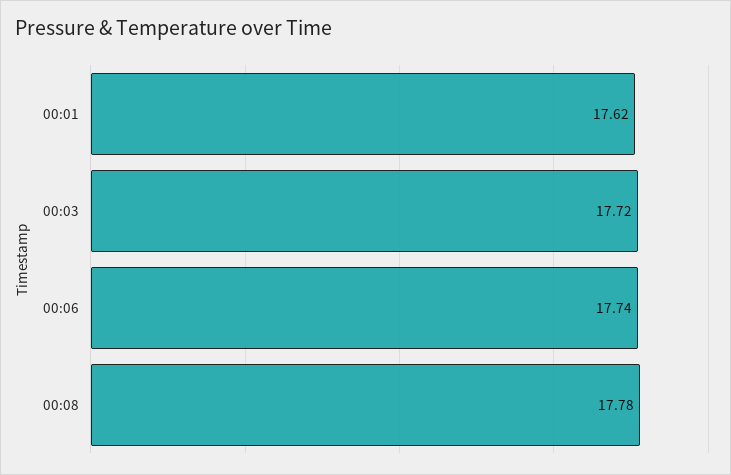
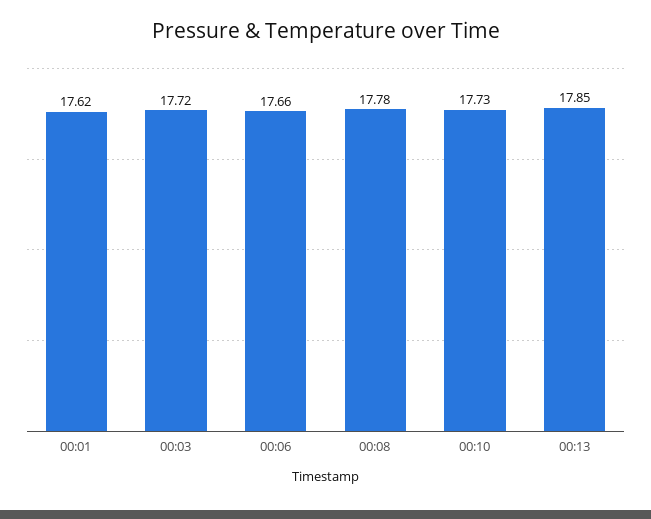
00:06: 17.74 -> 17.66
00:10: none -> 17.73
00:13: none -> 17.85

